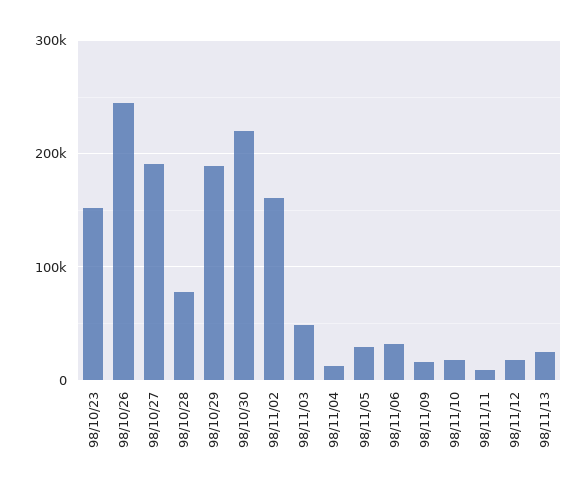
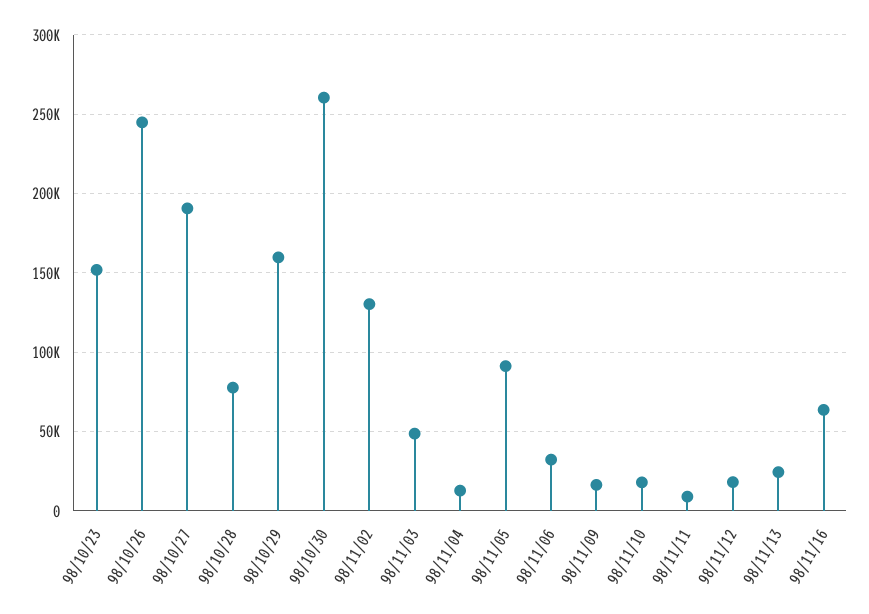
98/10/29: 190000 -> 160000
98/10/30: 220000 -> 260000
98/11/02: 160000 -> 130000
98/11/05: 30000 -> 90000
98/11/16: none -> 65000

